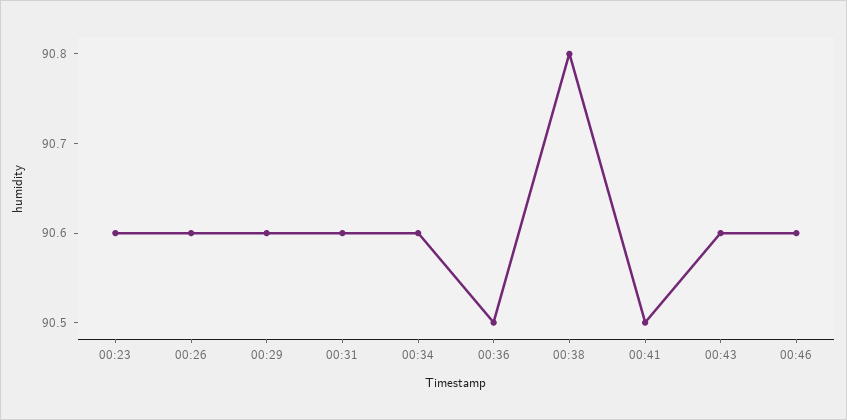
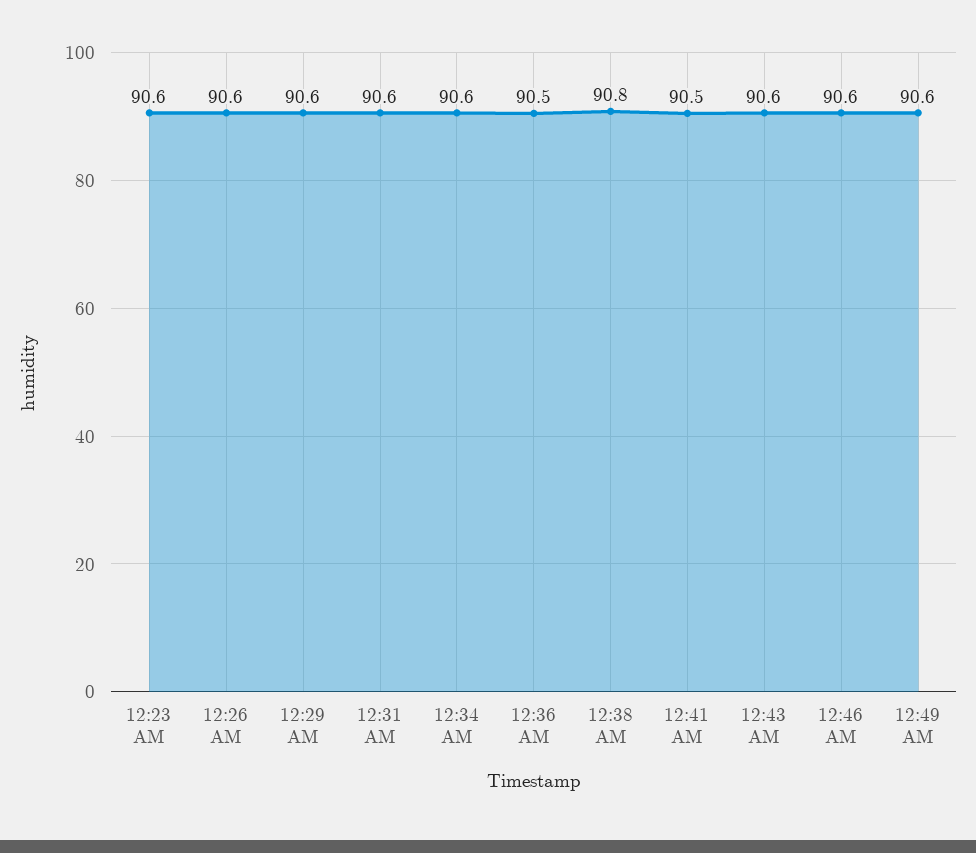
12:49 AM: none -> 90.6

